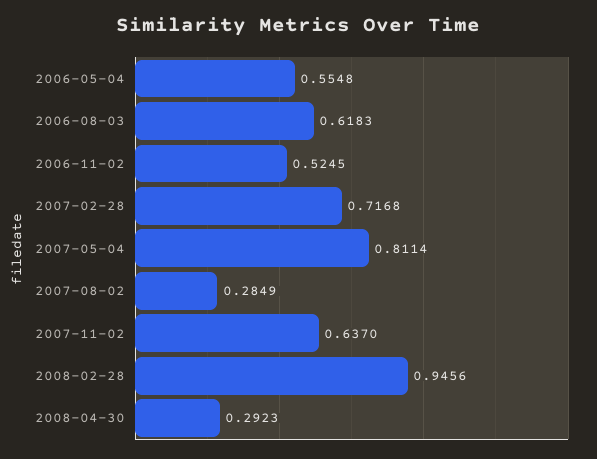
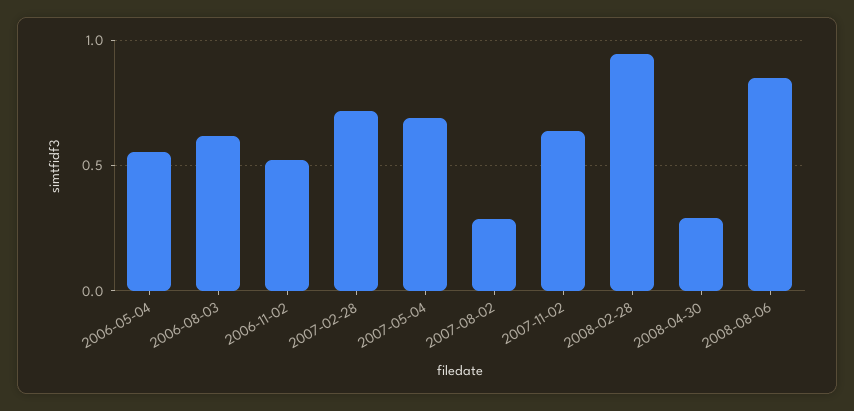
2007-05-04: 0.8114 -> 0.7
2008-08-06: none -> 0.85

